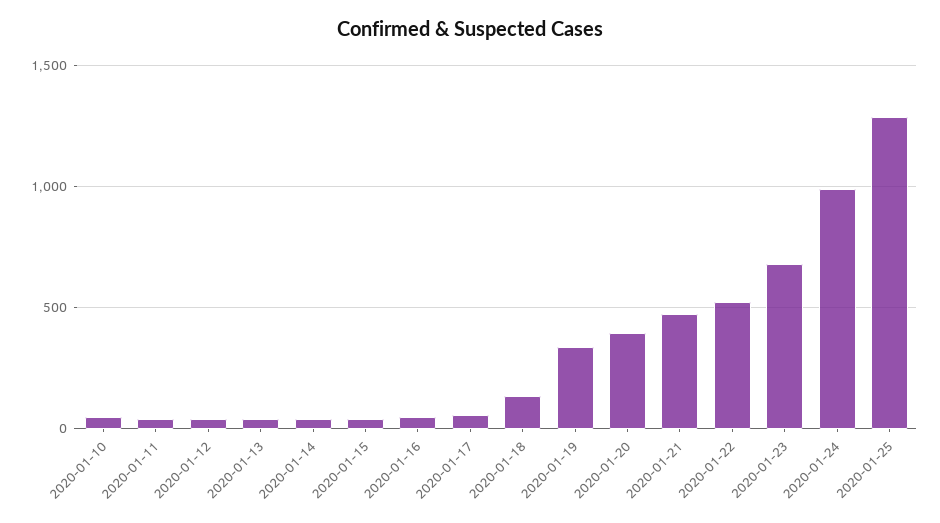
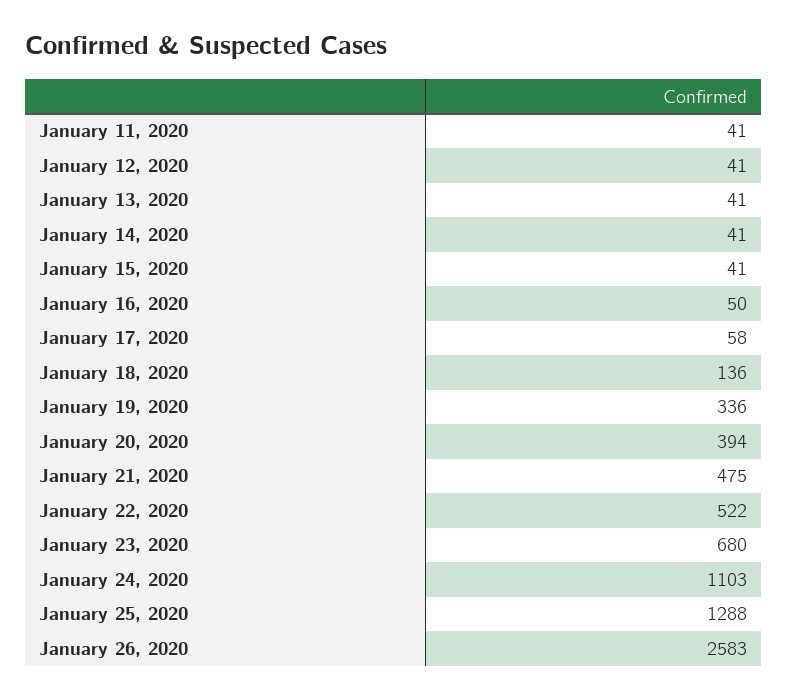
2020-01-10: 50 -> none
2020-01-24: 1000 -> 1103
January 26, 2020: none -> 2583

